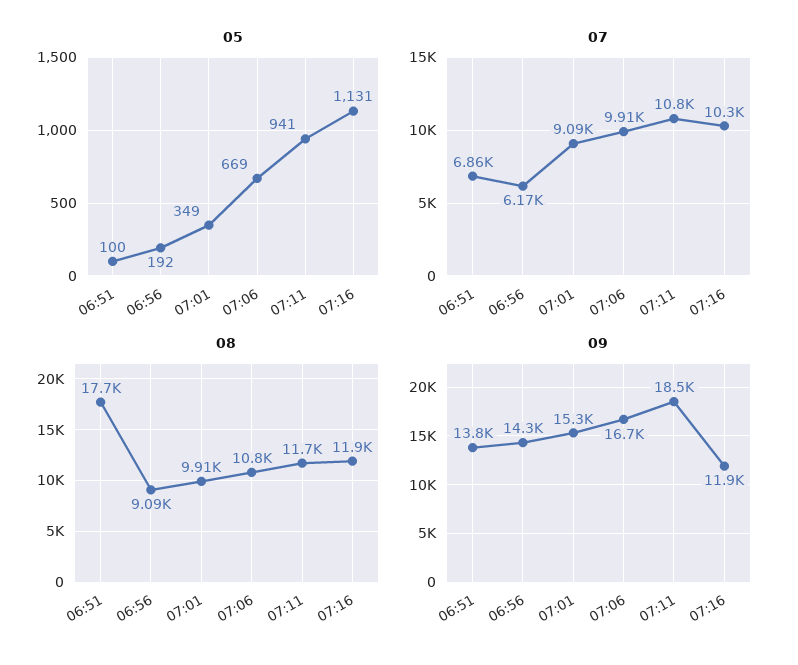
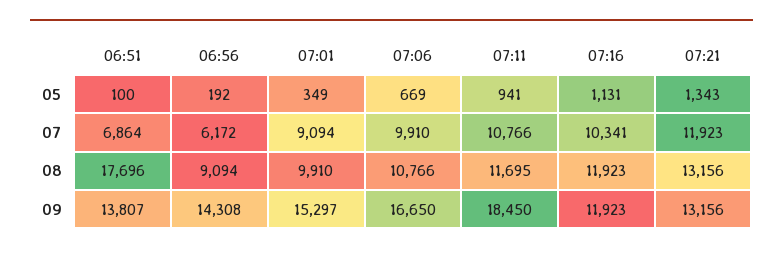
05, 07:21: none -> 1343
07, 07:21: none -> 11923
08, 07:21: none -> 13156
09, 07:21: none -> 13156

